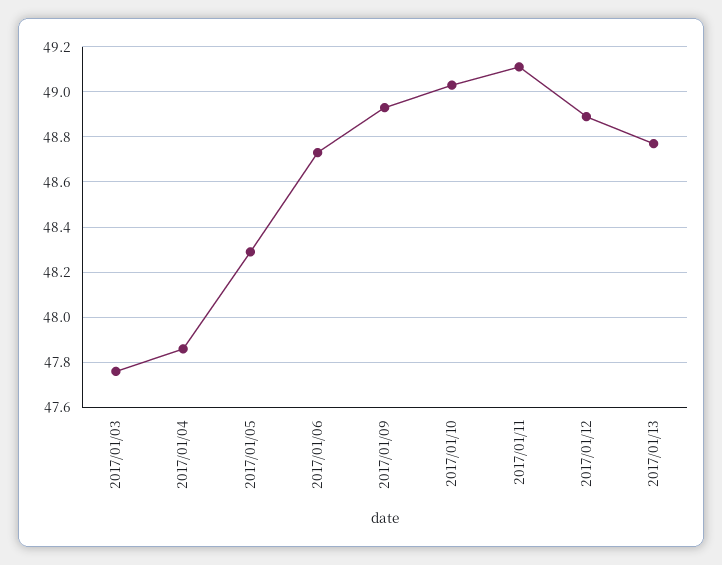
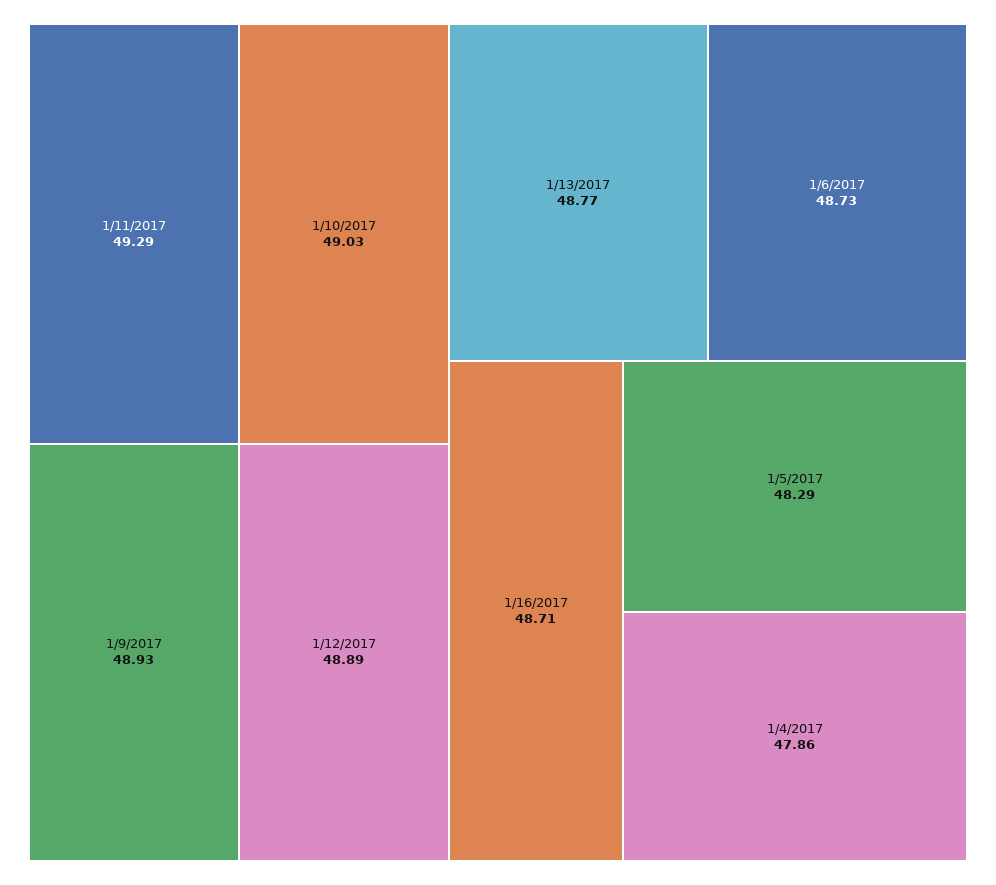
2017/01/03: 47.75 -> none
2017/01/11: 49.1 -> 49.29
1/16/2017: none -> 48.71

